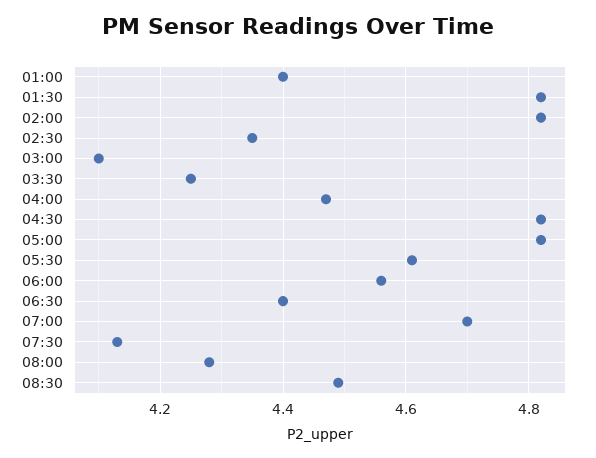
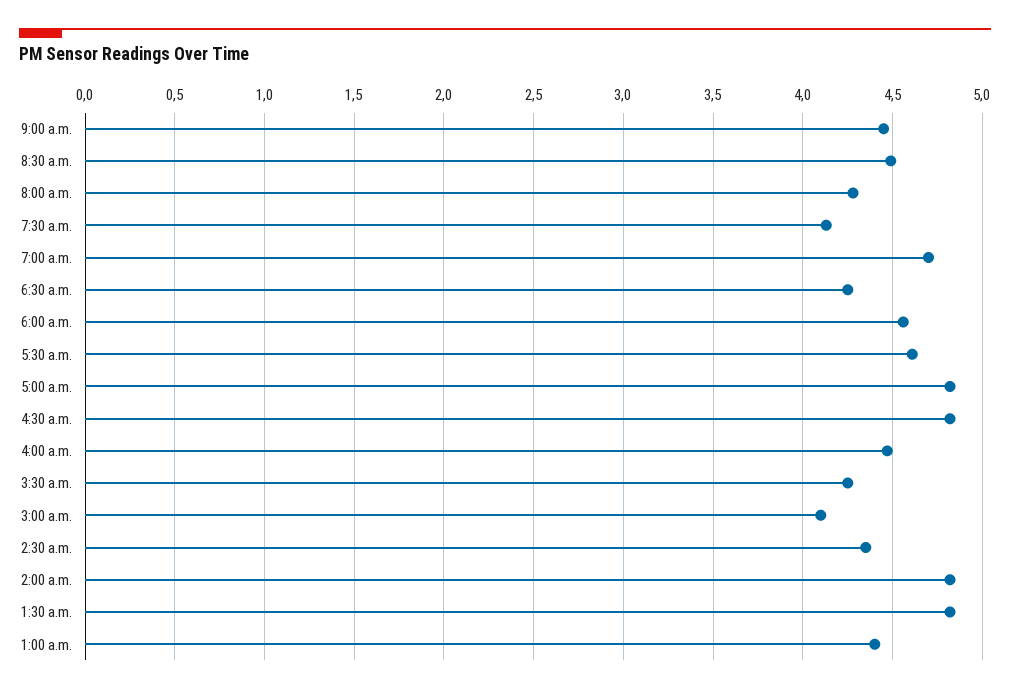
06:30: 4.4 -> 4.25
9:00 a.m.: none -> 4.45

